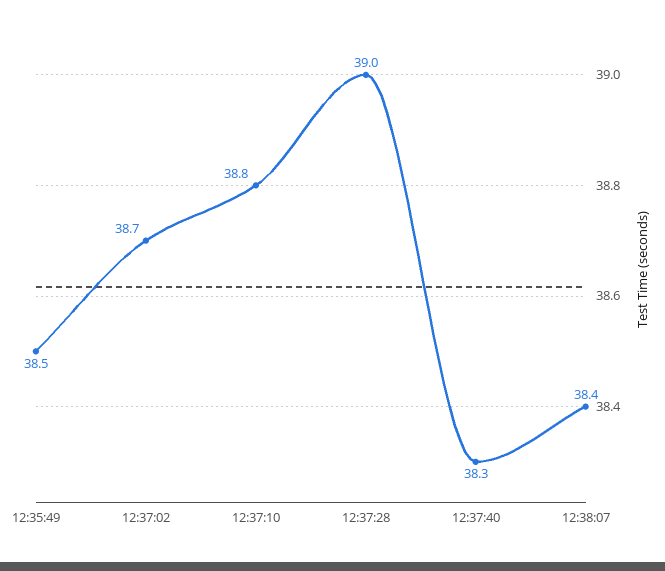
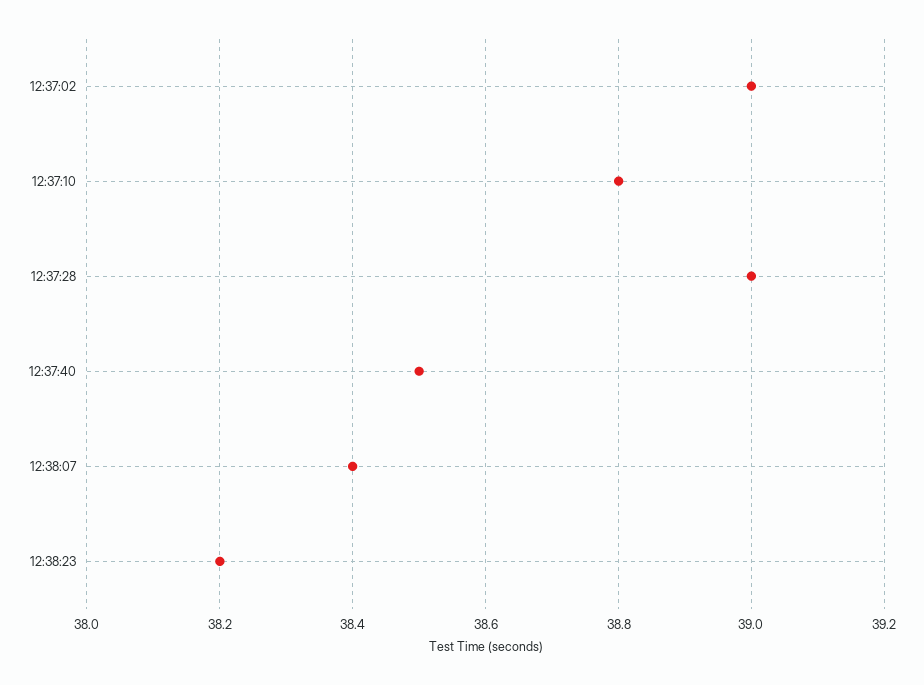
12:35:49: 38.5 -> none
12:37:02: 38.7 -> 39
12:37:40: 38.3 -> 38.5
12:38:23: none -> 38.2

